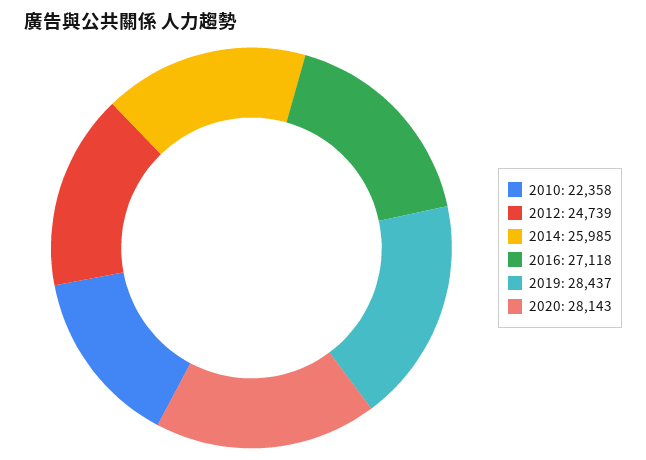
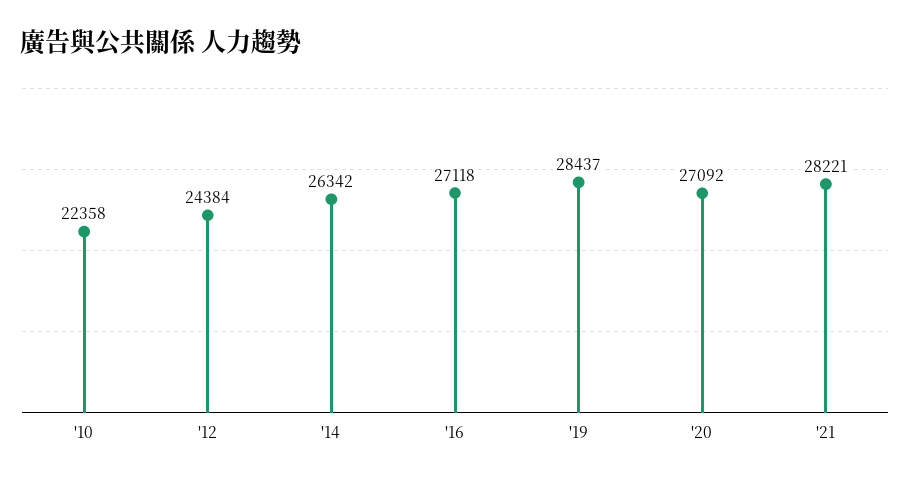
2012: 24739 -> 24384
2014: 25985 -> 26342
2020: 28143 -> 27092
'21: none -> 28221

